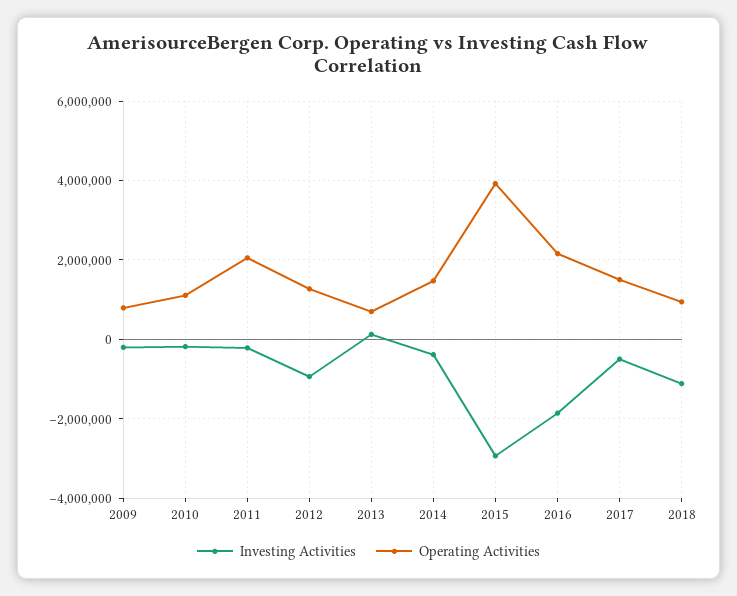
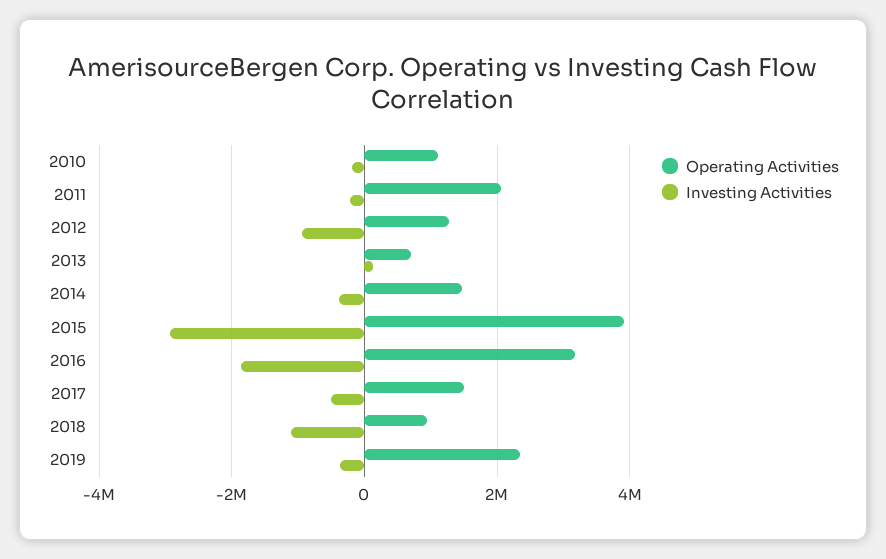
Investing Activities, 2009: -200000 -> none
Operating Activities, 2009: 800000 -> none
Operating Activities, 2016: 2200000 -> 3200000
Operating Activities, 2019: none -> 2400000
Investing Activities, 2019: none -> -400000

